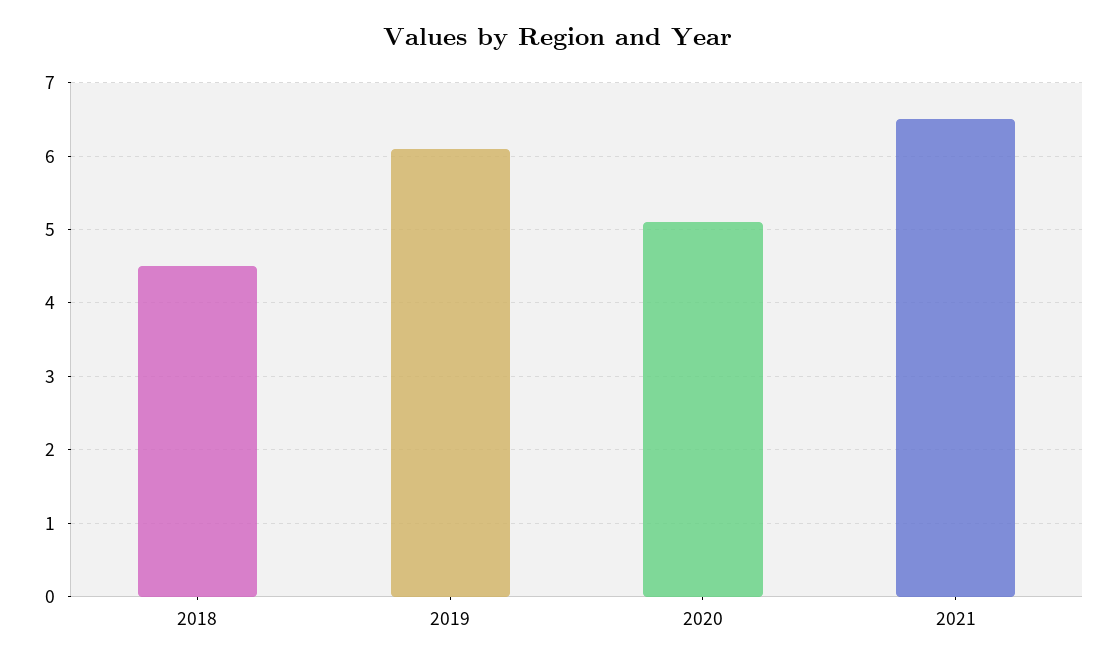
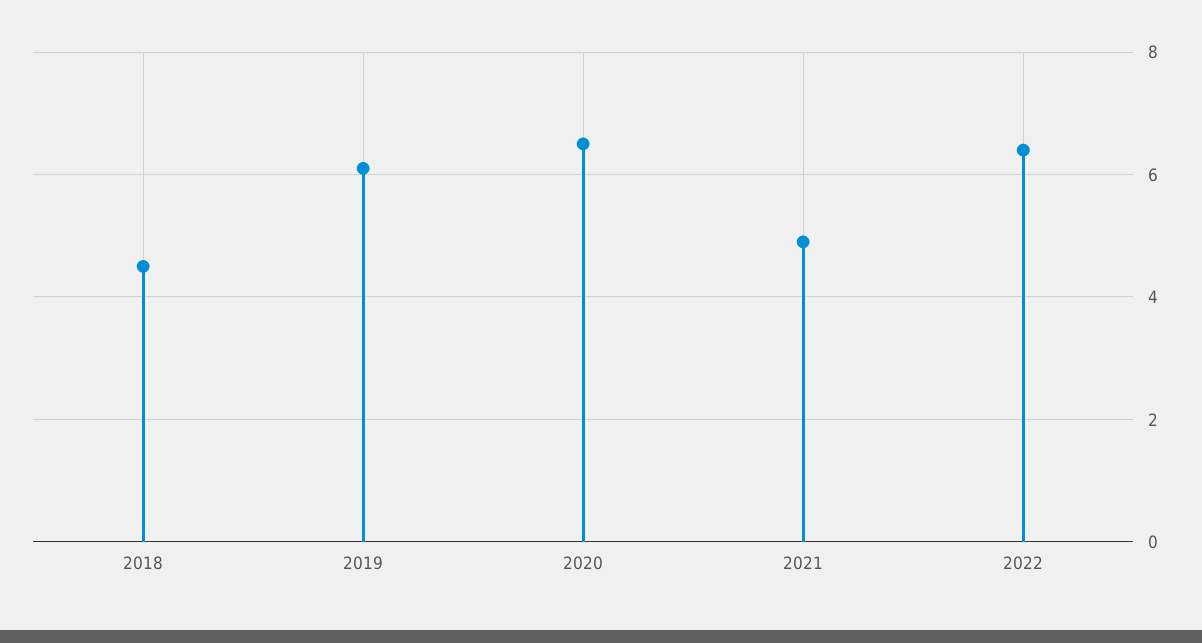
2020: 5.1 -> 6.5
2021: 6.5 -> 5
2022: none -> 6.5

